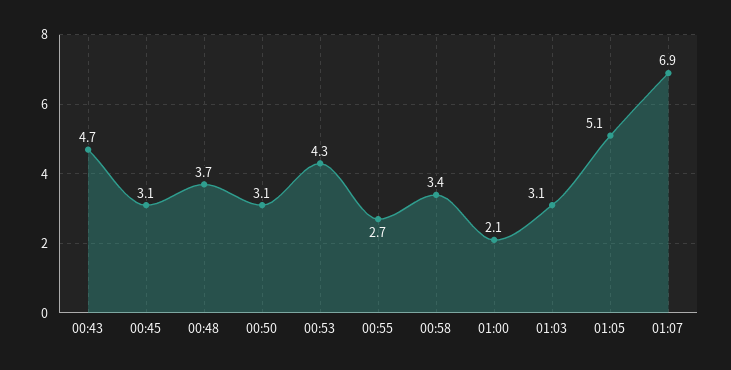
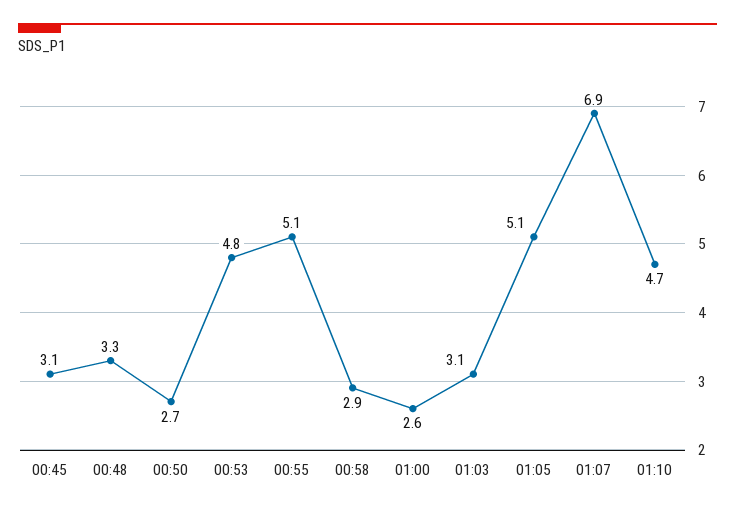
00:43: 4.7 -> none
00:48: 3.7 -> 3.3
00:50: 3.1 -> 2.7
00:53: 4.3 -> 4.8
00:55: 2.7 -> 5.1
00:58: 3.4 -> 2.9
01:00: 2.1 -> 2.6
01:10: none -> 4.7

